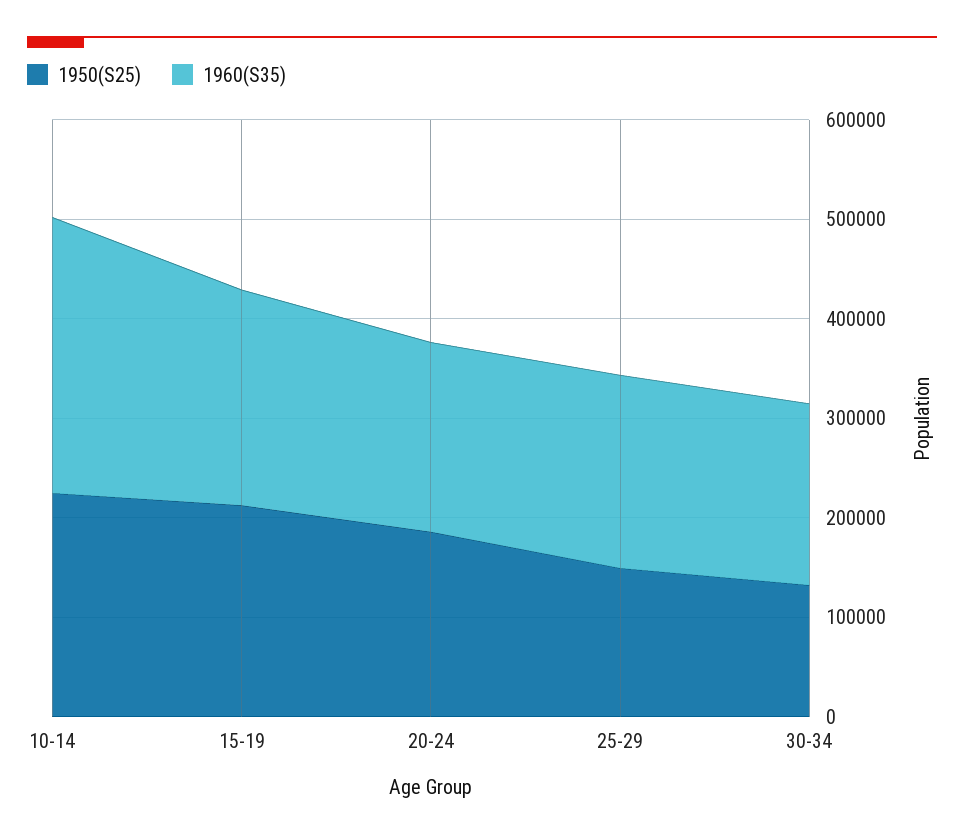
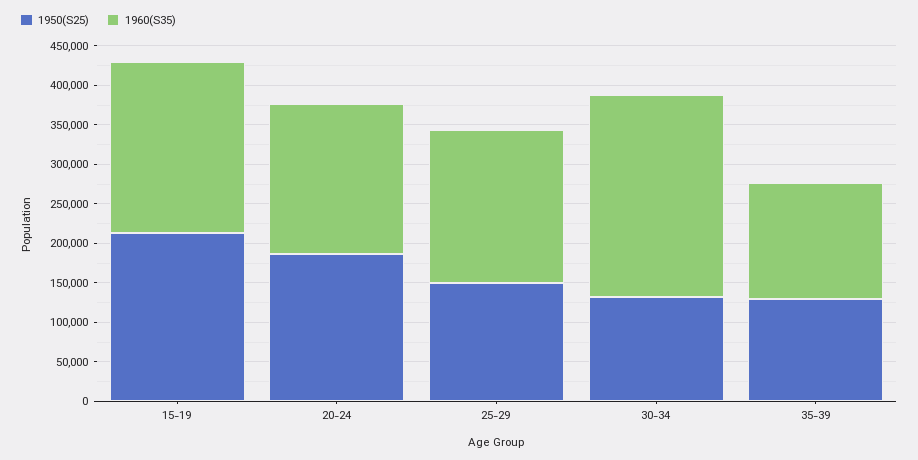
1950(S25), 10-14: 220000 -> none
1960(S35), 10-14: 280000 -> none
1960(S35), 30-34: 180000 -> 250000
1950(S25), 35-39: none -> 125000
1960(S35), 35-39: none -> 150000

